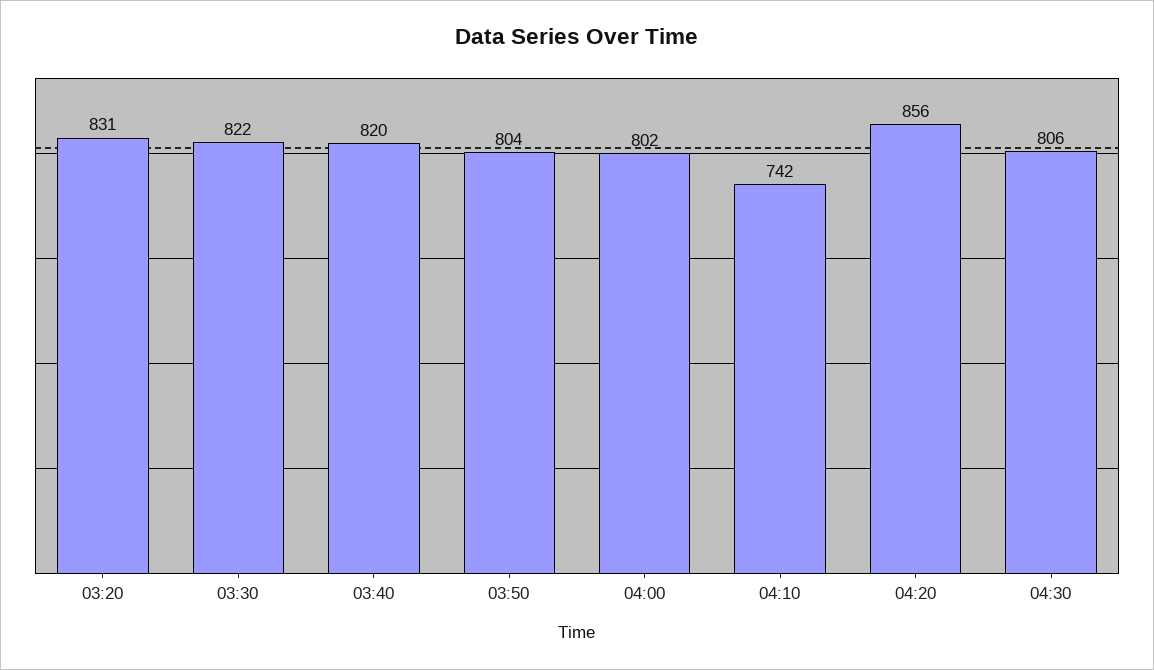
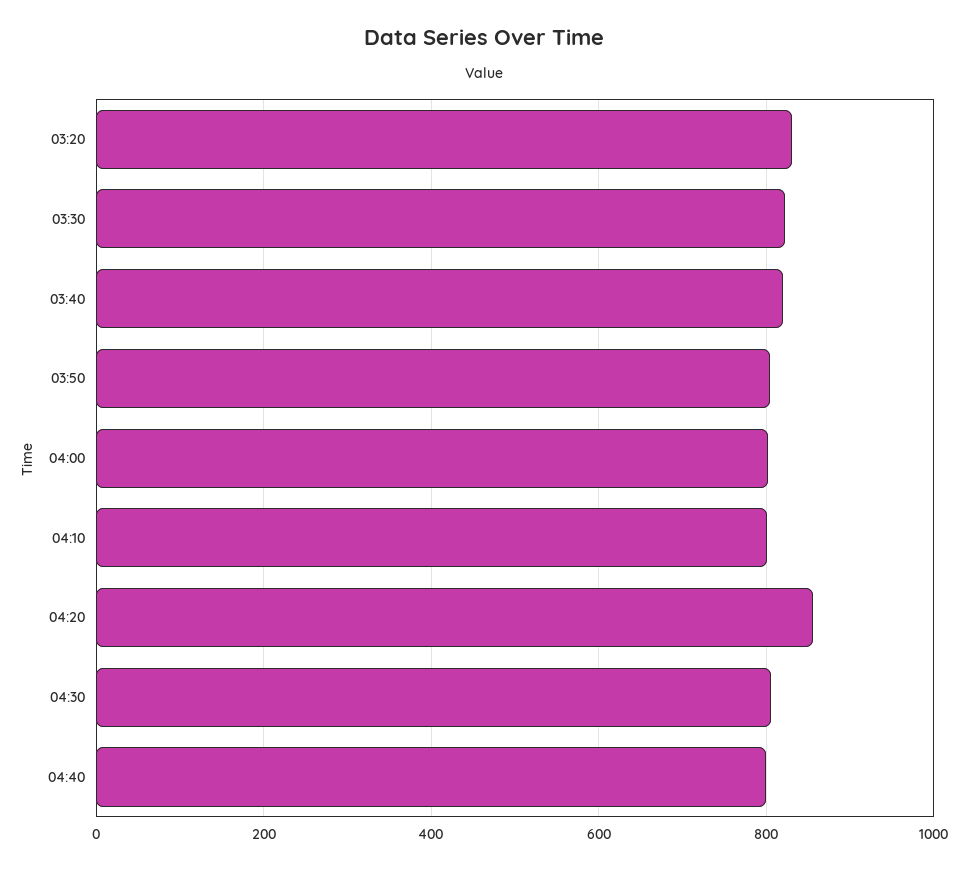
04:10: 742 -> 800
04:40: none -> 800

